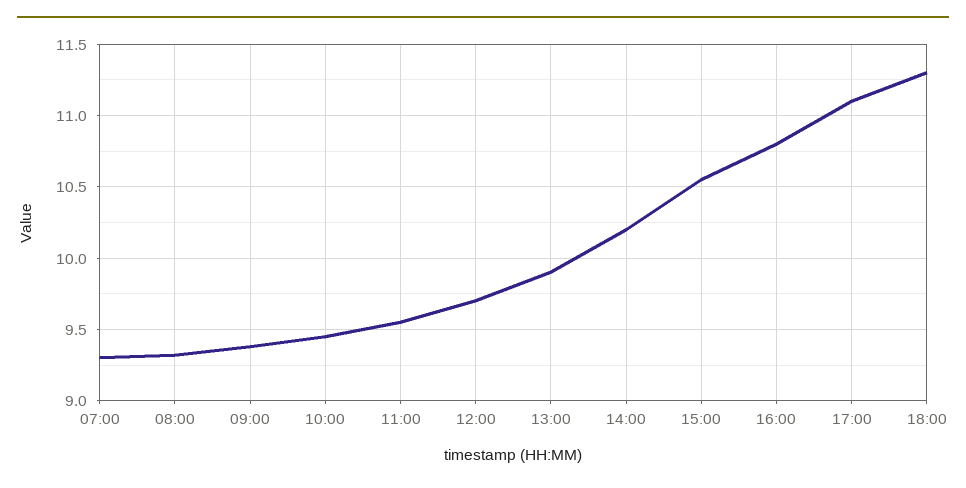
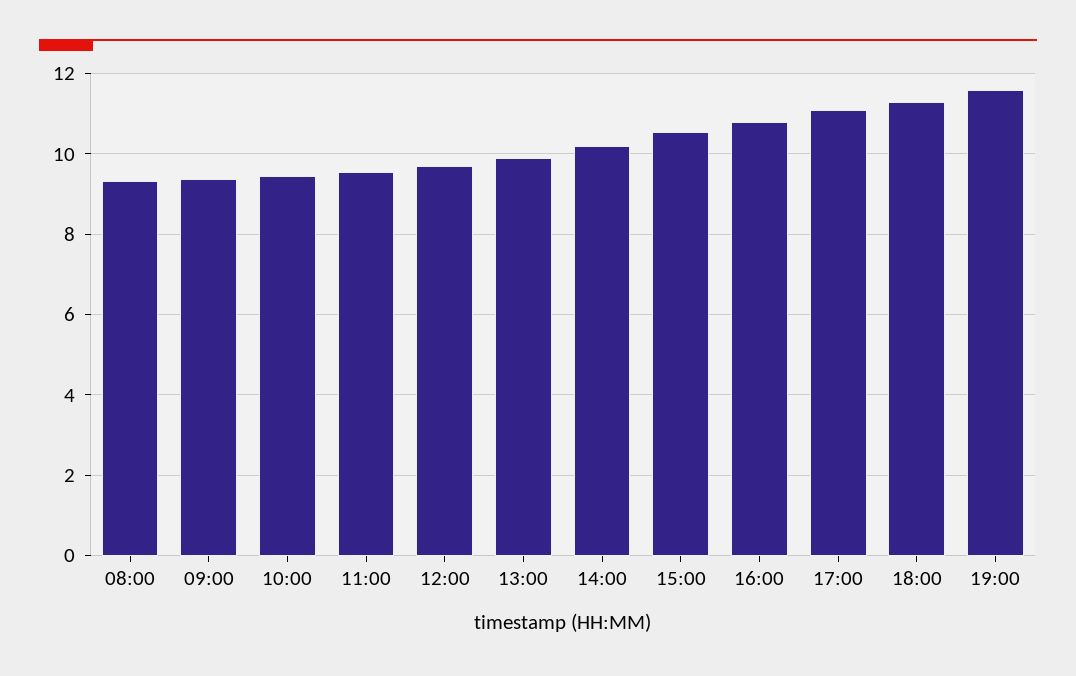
07:00: 9.3 -> none
19:00: none -> 11.6

